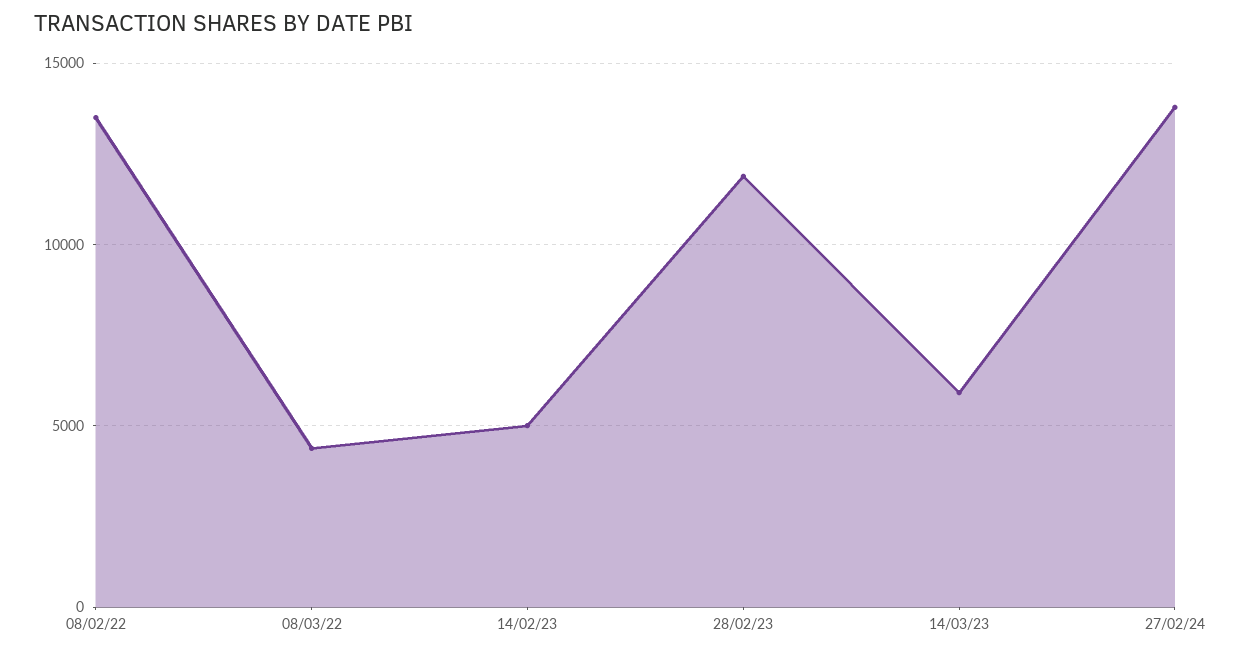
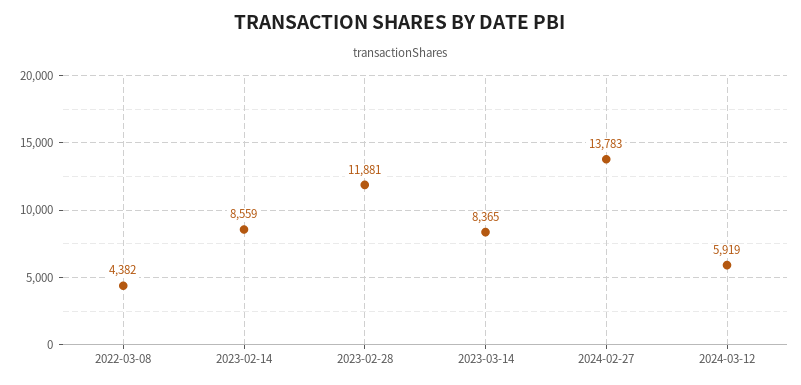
08/02/22: 13500 -> none
14/02/23: 5000 -> 8559
14/03/23: 6000 -> 8365
2024-03-12: none -> 5919

